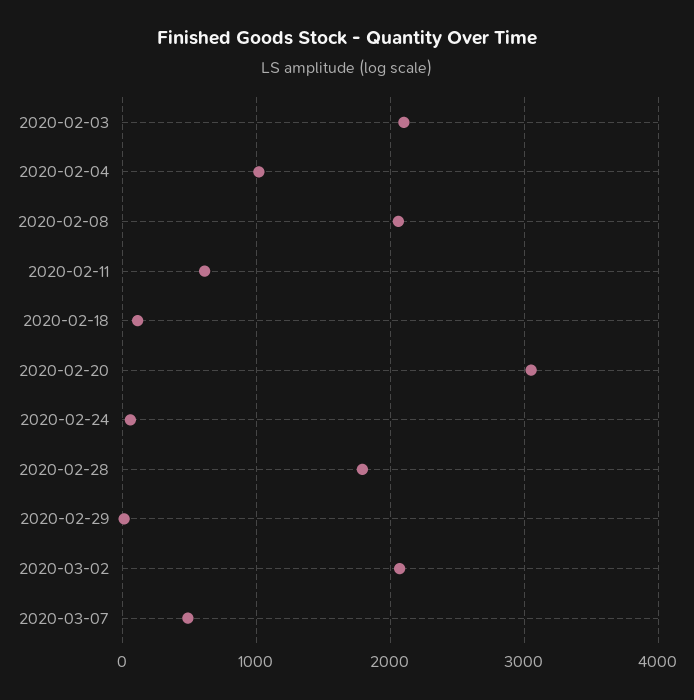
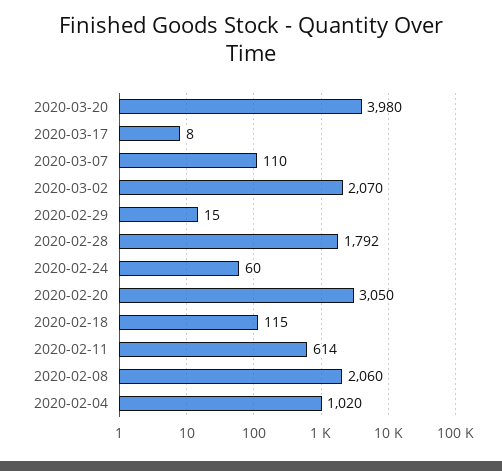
2020-02-03: 2100 -> none
2020-03-07: 500 -> 110
2020-03-20: none -> 3980
2020-03-17: none -> 8

